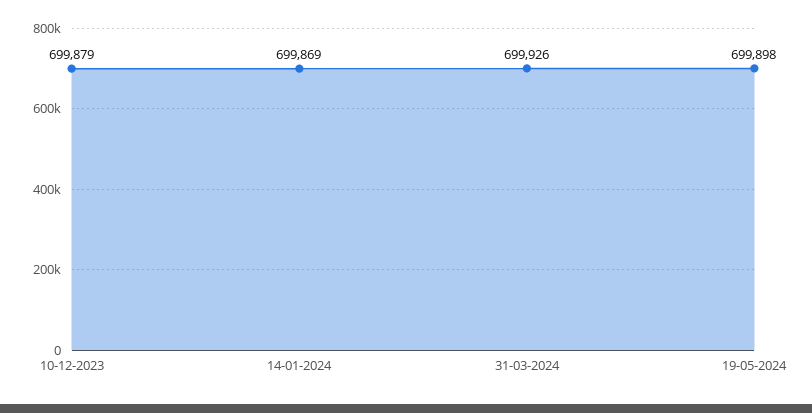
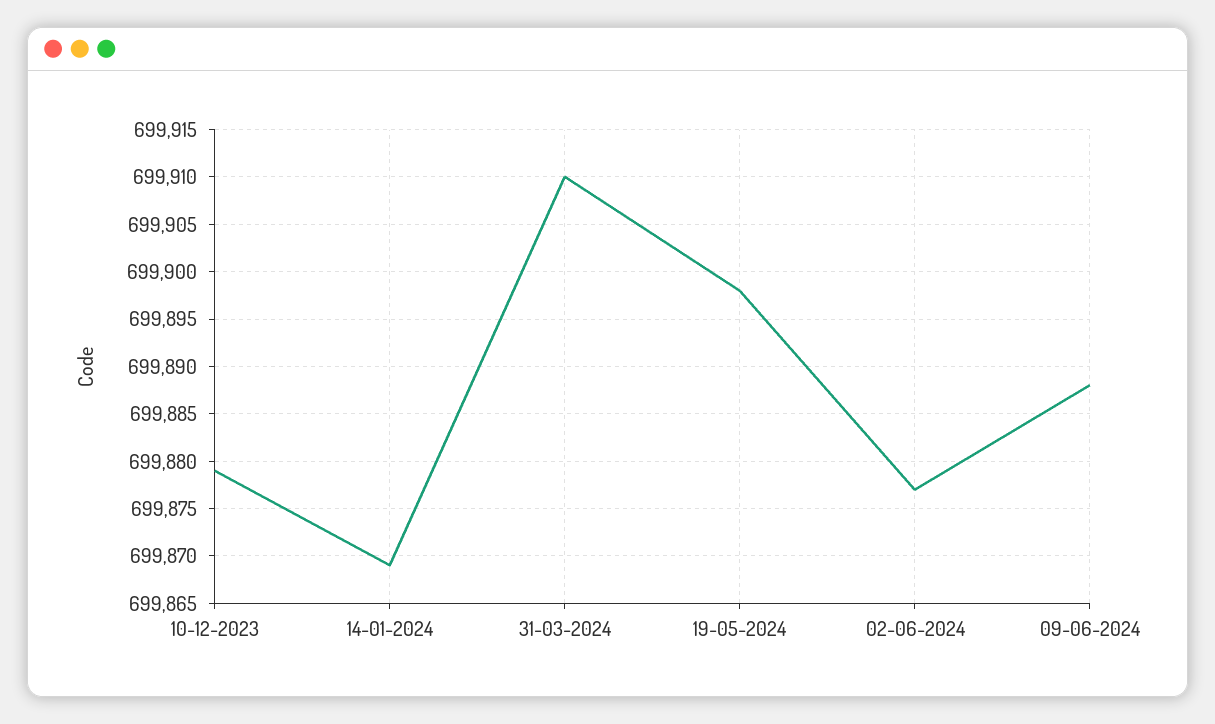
31-03-2024: 699926 -> 699910
02-06-2024: none -> 699877
09-06-2024: none -> 699888

